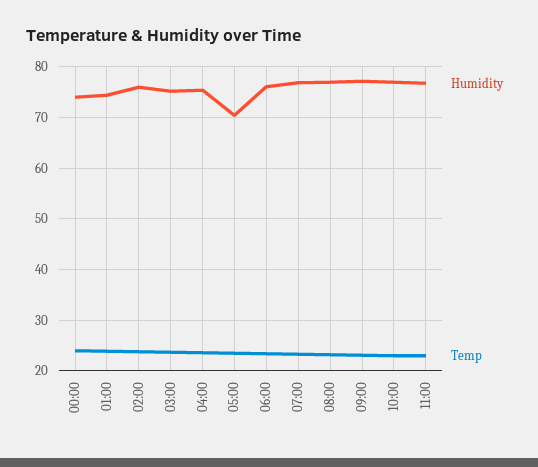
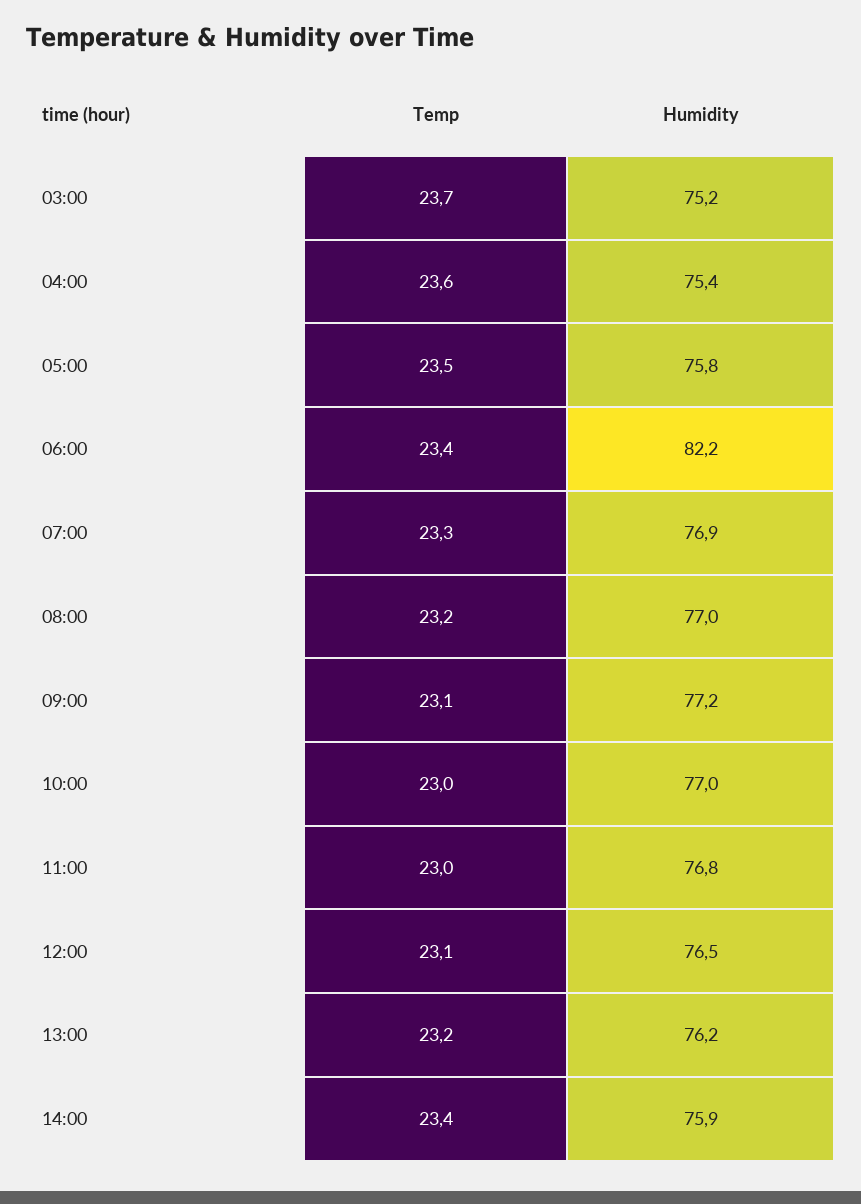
Humidity, 00:00: 74 -> none
Temp, 00:00: 24 -> none
Humidity, 01:00: 74 -> none
Temp, 01:00: 24 -> none
Humidity, 02:00: 76 -> none
Temp, 02:00: 24 -> none
Humidity, 05:00: 70 -> 75.8
Humidity, 06:00: 76 -> 82.2
Temp, 12:00: none -> 23.1
Humidity, 12:00: none -> 76.5
Temp, 13:00: none -> 23.2
Humidity, 13:00: none -> 76.2
Temp, 14:00: none -> 23.4
Humidity, 14:00: none -> 75.9

